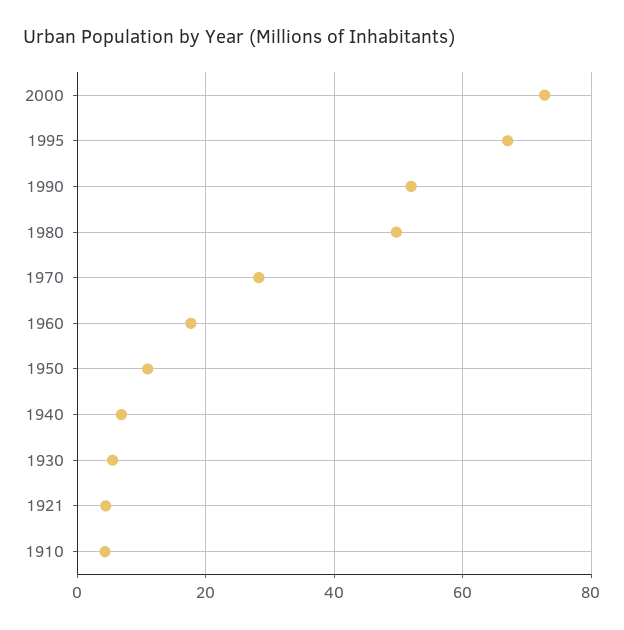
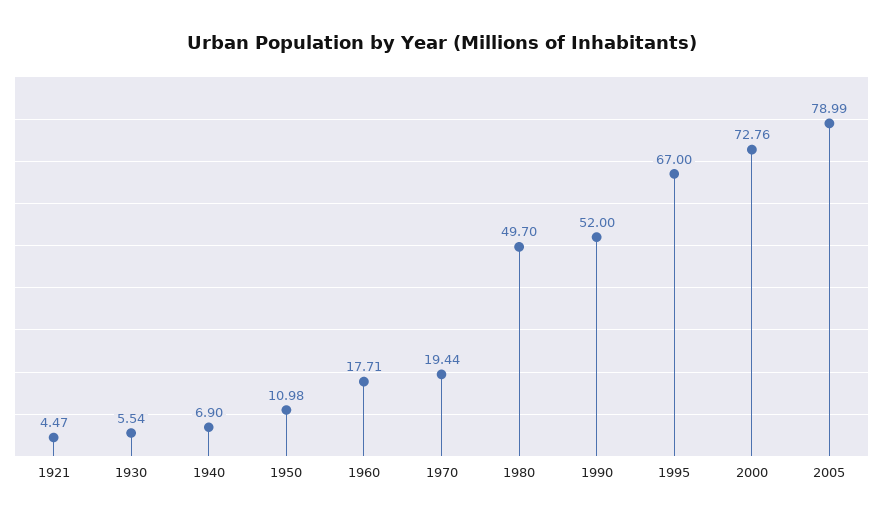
1970: 28 -> 19.44
1910: 4 -> none
2005: none -> 78.99

